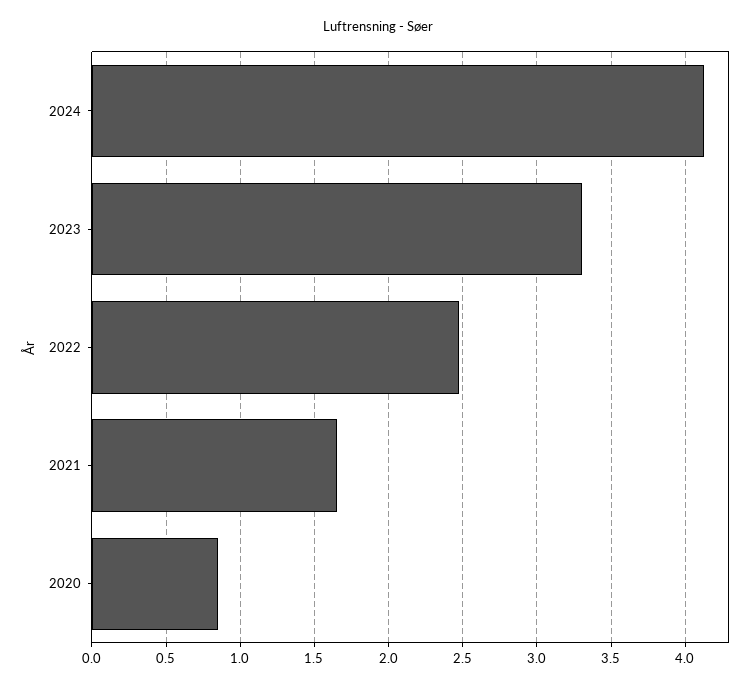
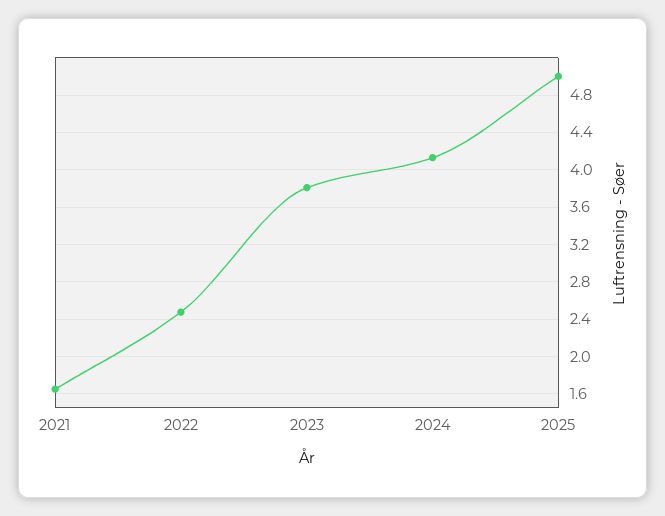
2023: 3.3 -> 3.8
2020: 0.85 -> none
2025: none -> 5

